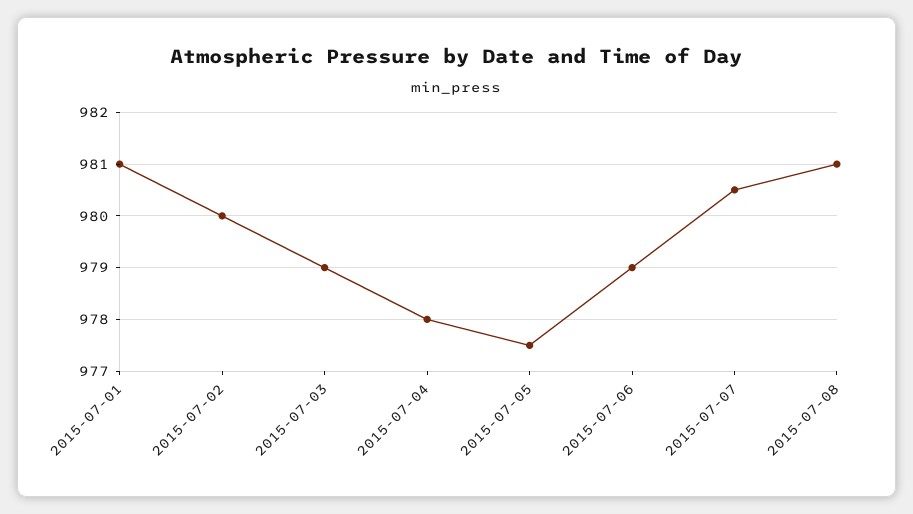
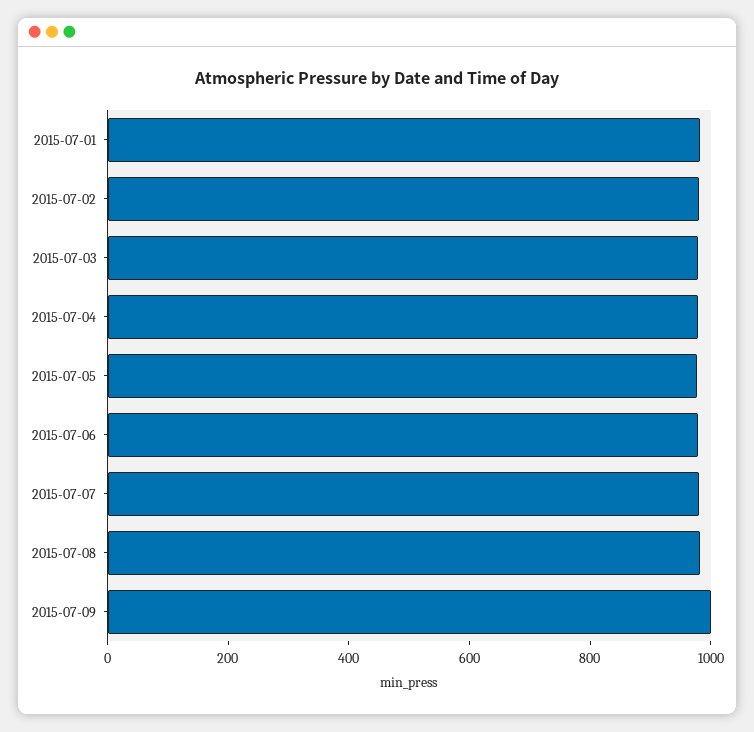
2015-07-09: none -> 1000

